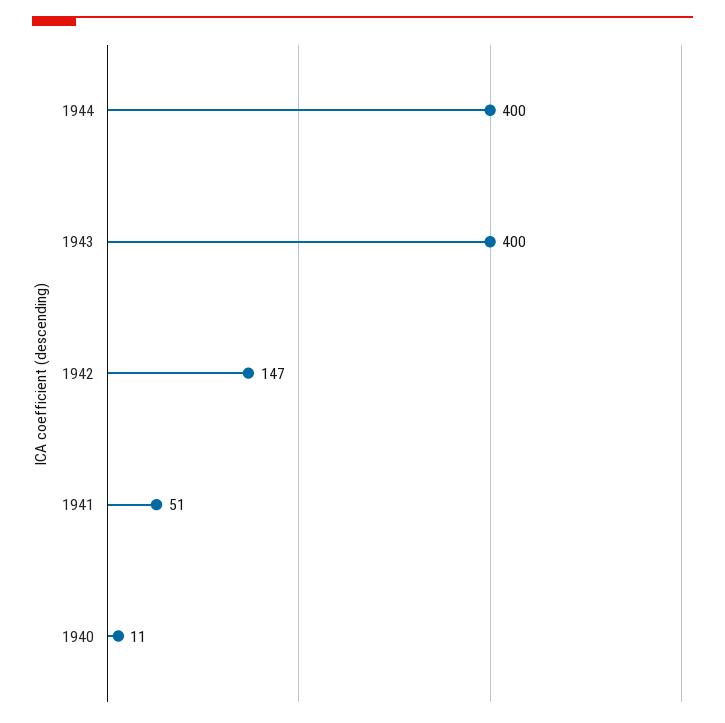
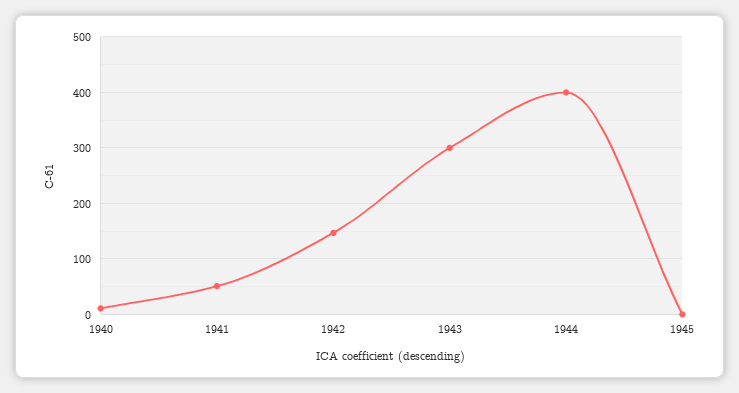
1943: 400 -> 300
1945: none -> 0

